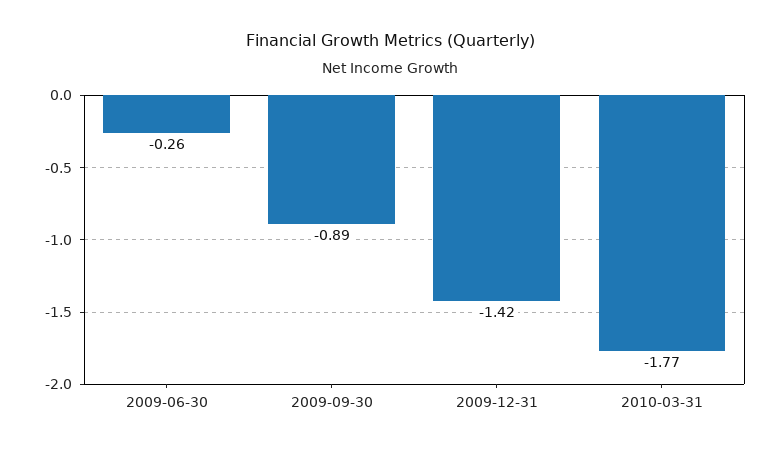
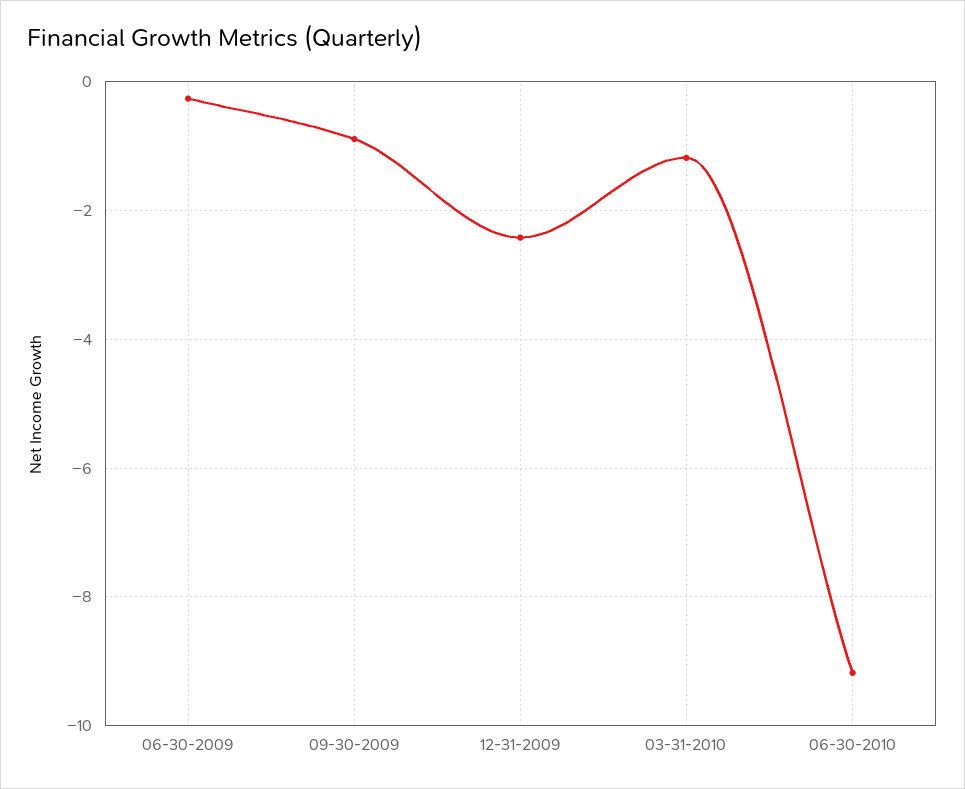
2009-12-31: -1.42 -> -2.4
2010-03-31: -1.77 -> -1.2
06-30-2010: none -> -9.2

